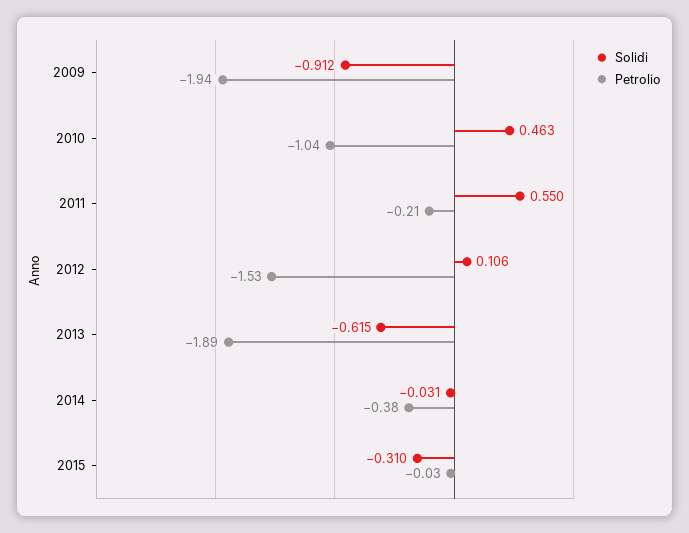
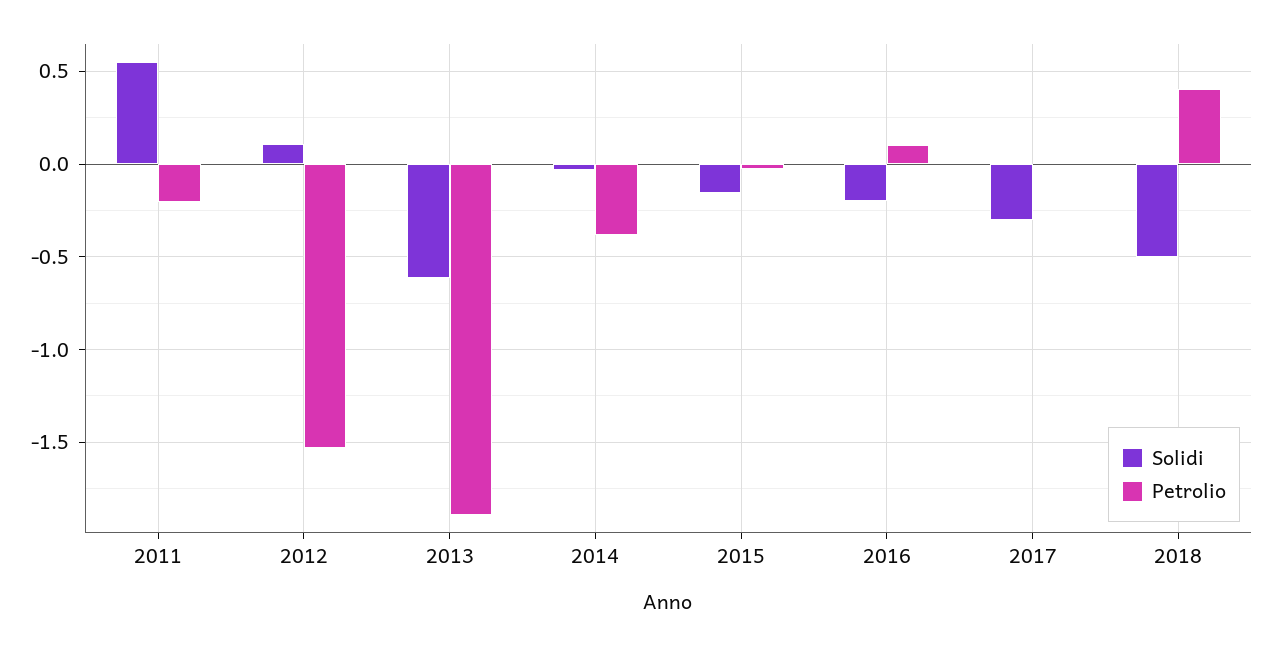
Solidi, 2009: -0.912 -> none
Petrolio, 2009: -1.94 -> none
Solidi, 2010: 0.463 -> none
Petrolio, 2010: -1.04 -> none
Solidi, 2015: -0.31 -> -0.15
Solidi, 2016: none -> -0.2
Petrolio, 2016: none -> 0.1
Solidi, 2017: none -> -0.3
Petrolio, 2017: none -> 0
Solidi, 2018: none -> -0.5
Petrolio, 2018: none -> 0.4

